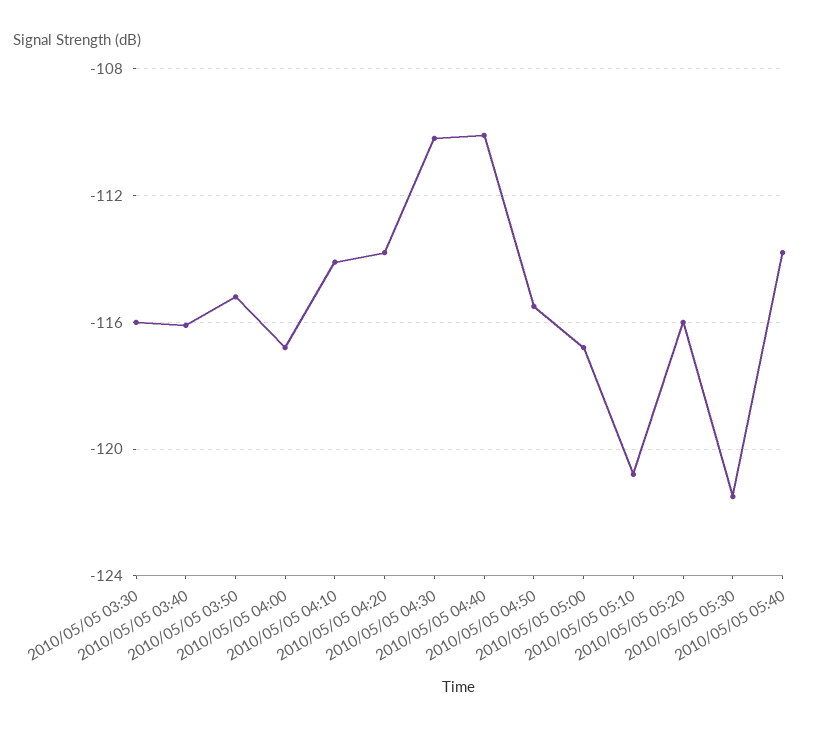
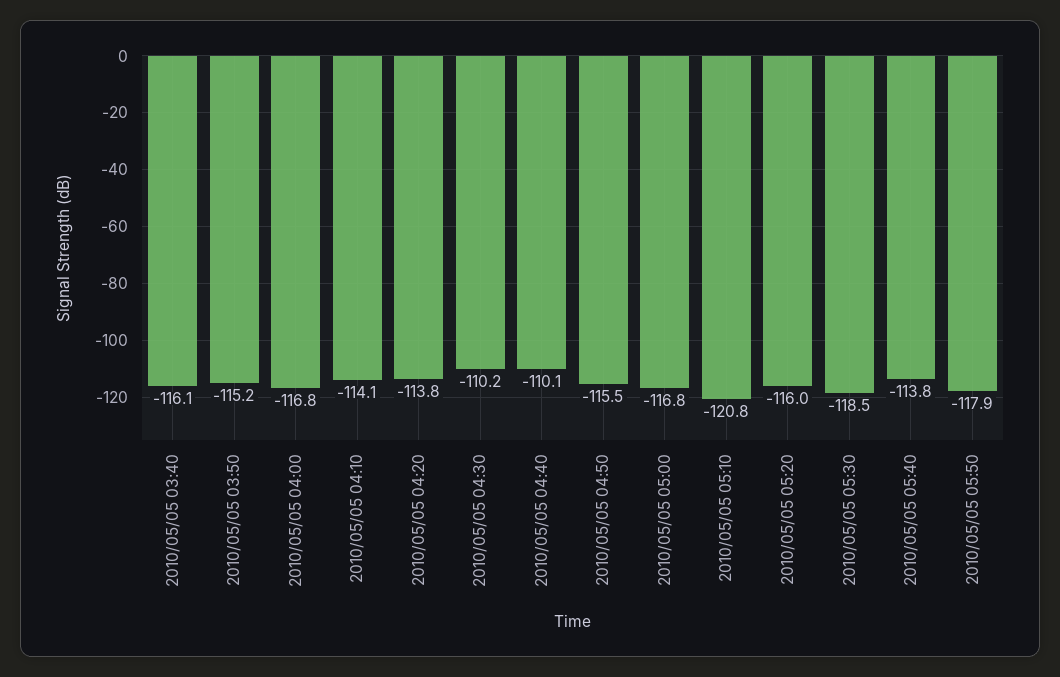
2010/05/05 03:30: -116 -> none
2010/05/05 05:30: -121.5 -> -118.5
2010/05/05 05:50: none -> -117.9

